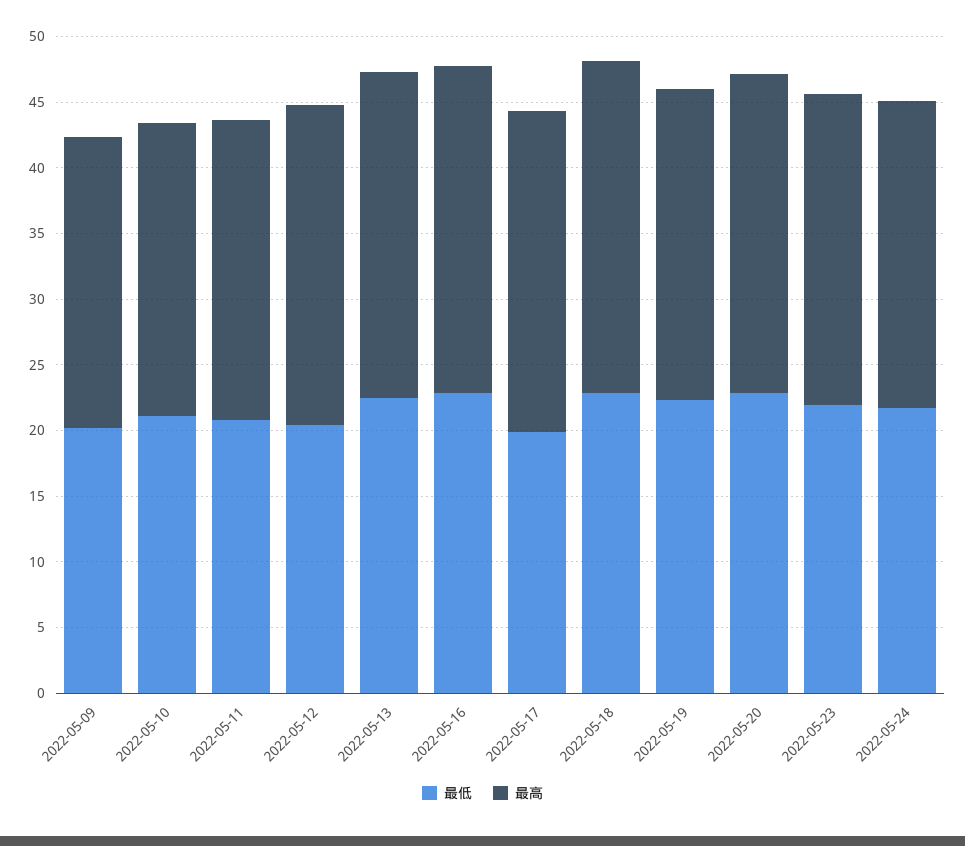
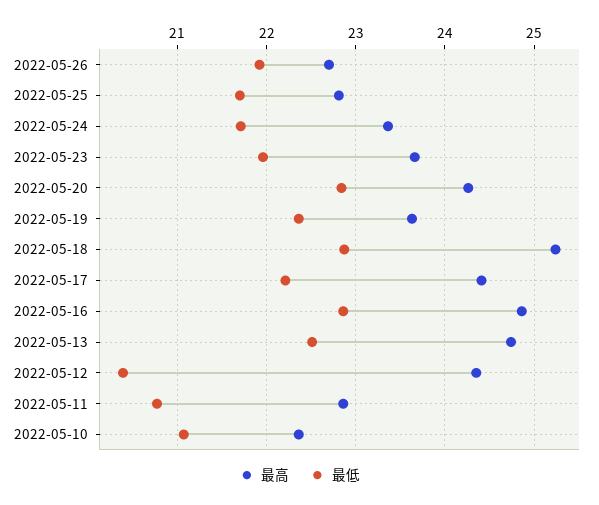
最低, 2022-05-09: 20 -> none
最高, 2022-05-09: 22 -> none
最低, 2022-05-17: 20 -> 22.2
最高, 2022-05-26: none -> 22.7
最低, 2022-05-26: none -> 21.9
最高, 2022-05-25: none -> 22.8
最低, 2022-05-25: none -> 21.7

